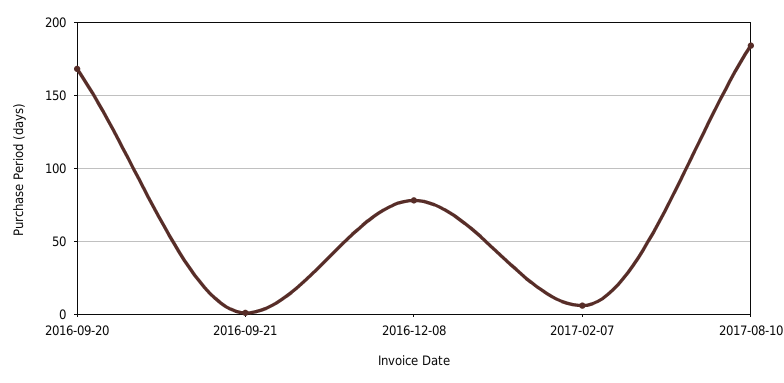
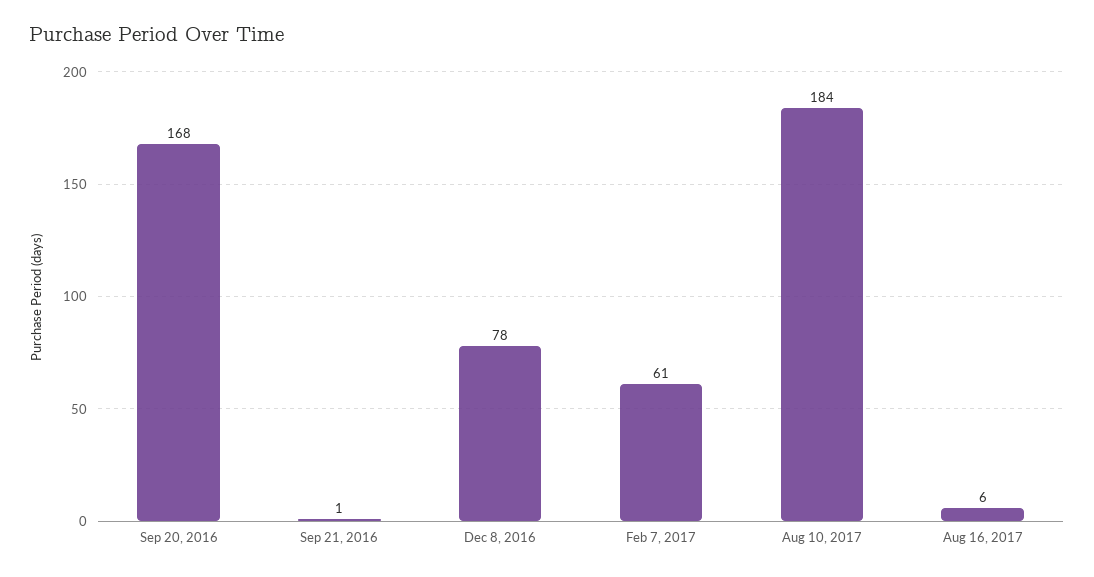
2017-02-07: 5 -> 61
Aug 16, 2017: none -> 6

